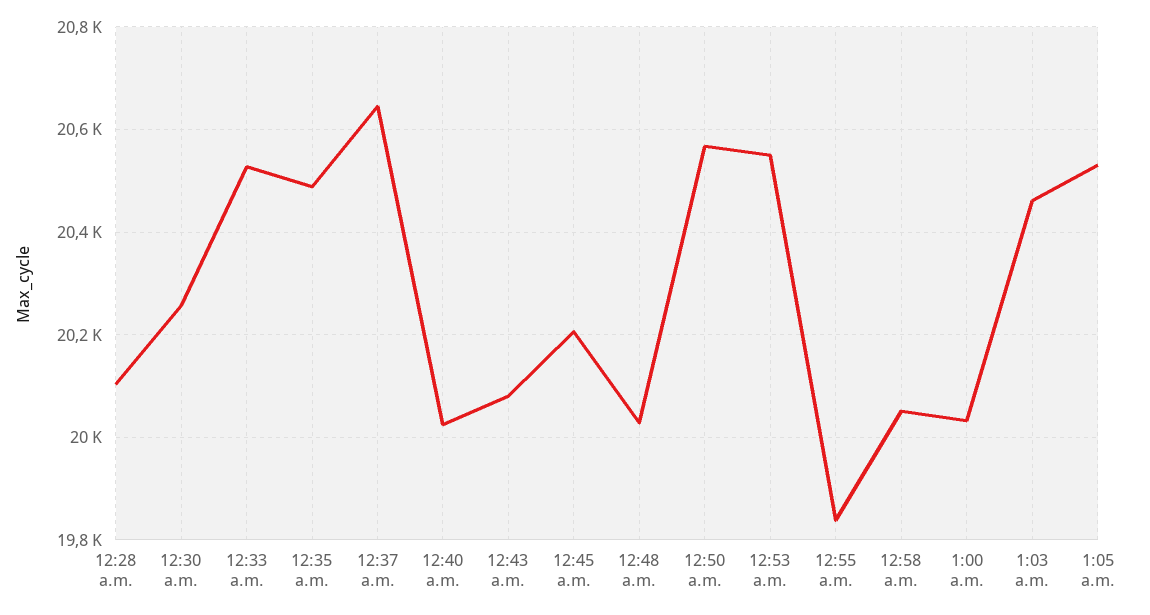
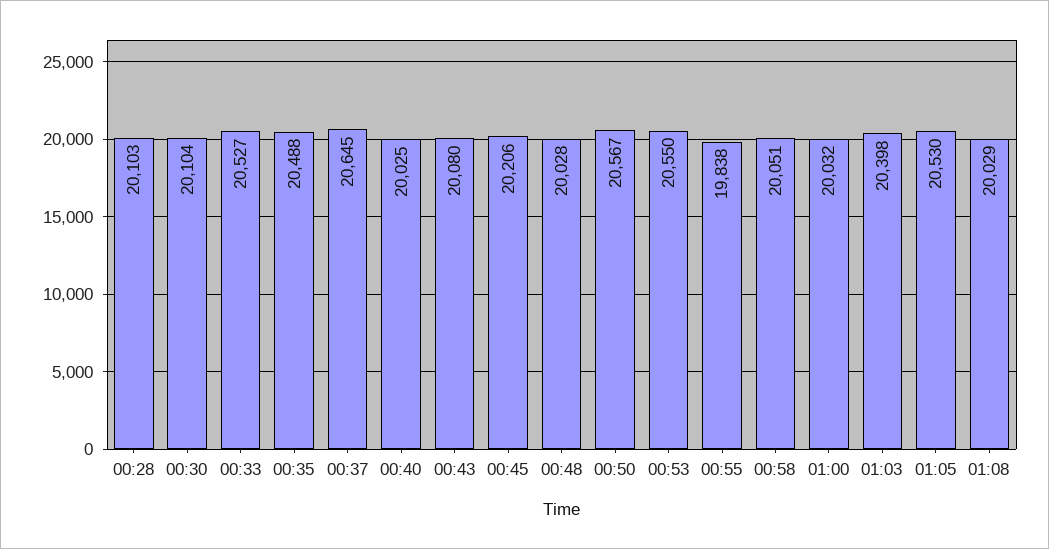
12:30 a.m.: 20260 -> 20104
1:03 a.m.: 20460 -> 20398
01:08: none -> 20029

